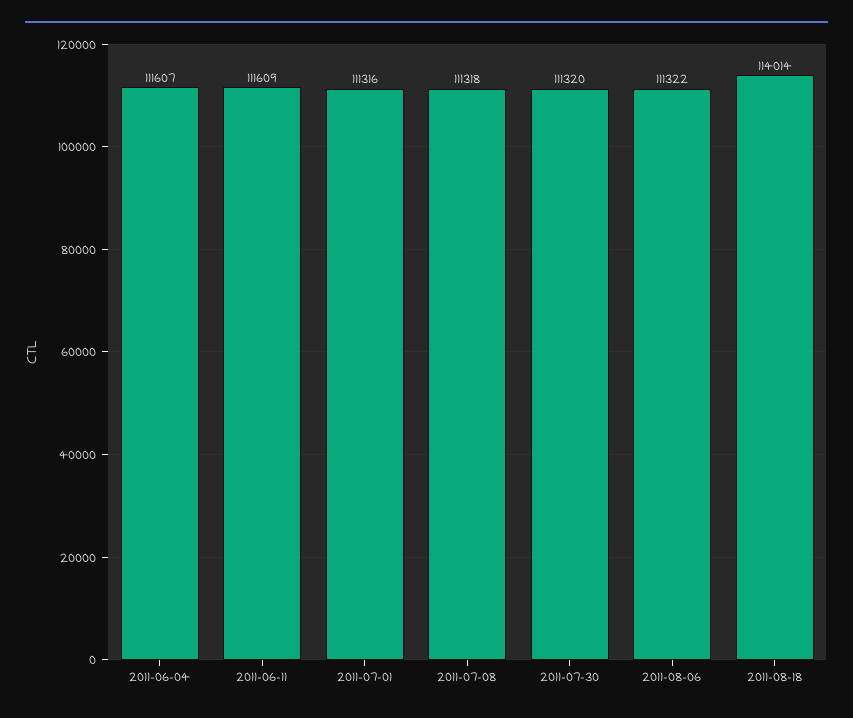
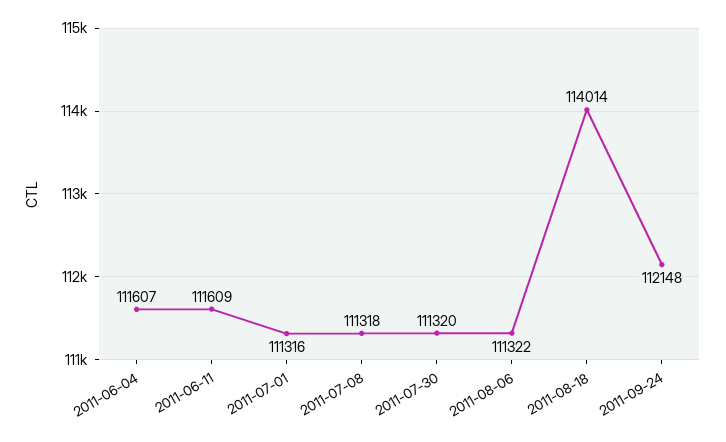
2011-09-24: none -> 112148

